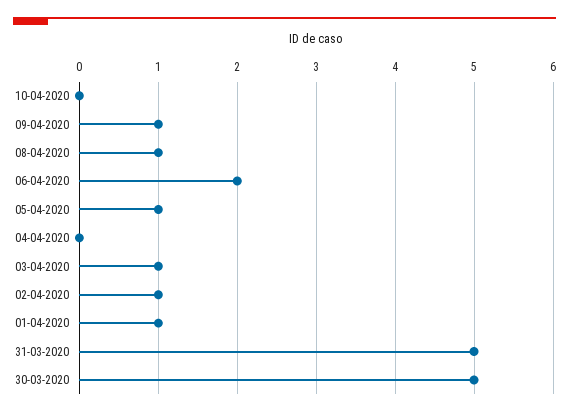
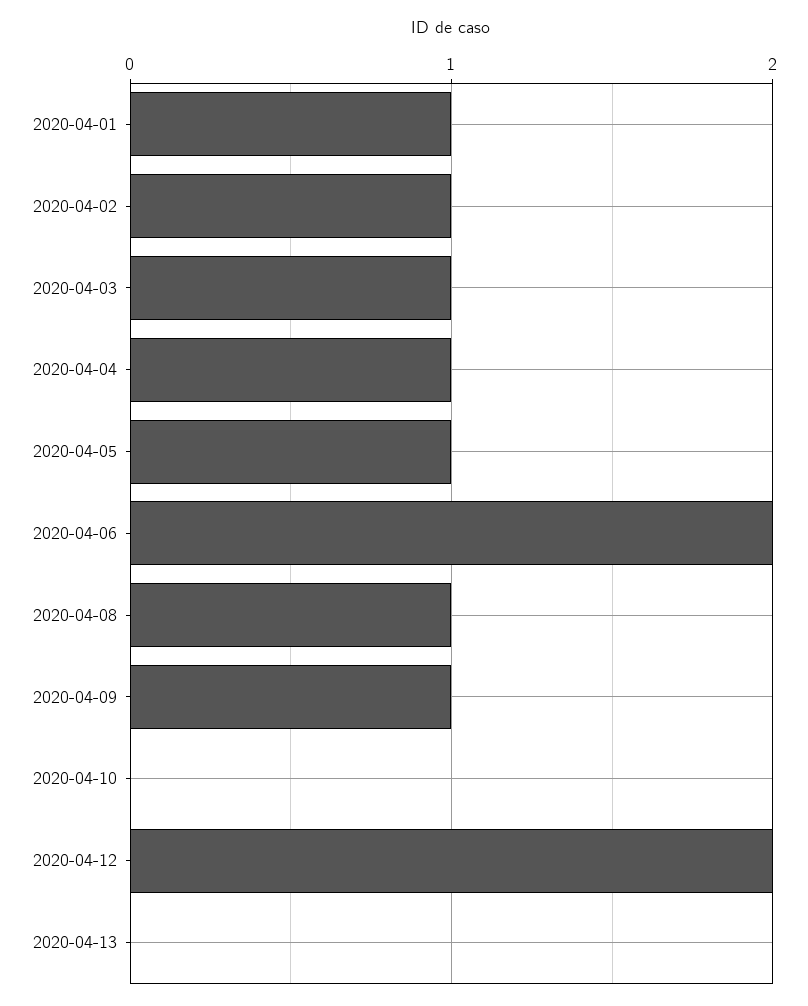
04-04-2020: 0 -> 1
31-03-2020: 5 -> none
30-03-2020: 5 -> none
2020-04-12: none -> 2
2020-04-13: none -> 0

